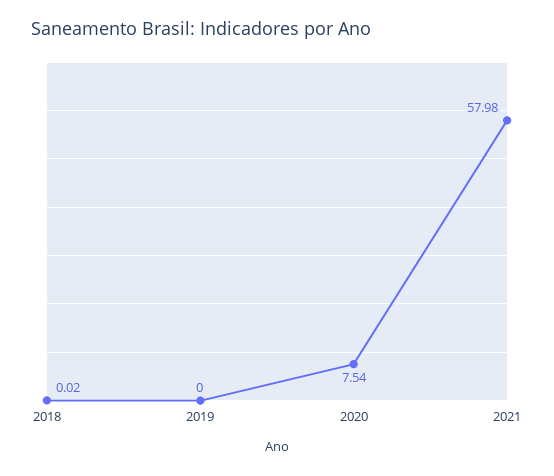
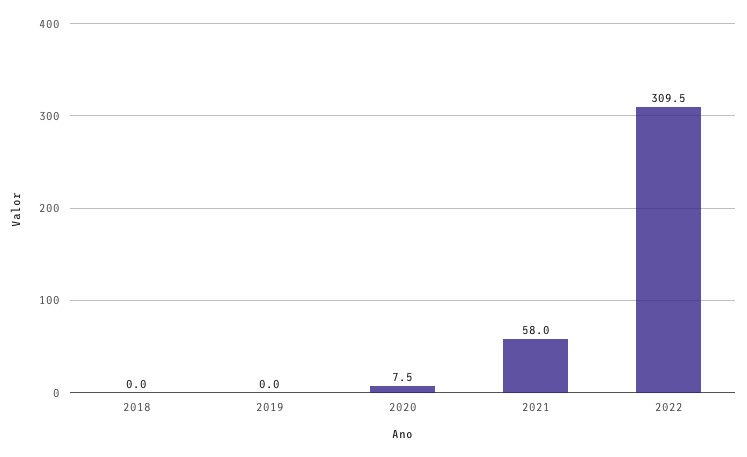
2022: none -> 309.5

